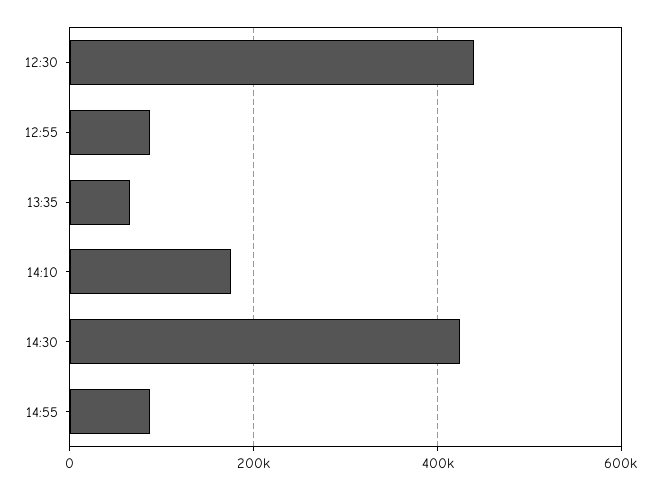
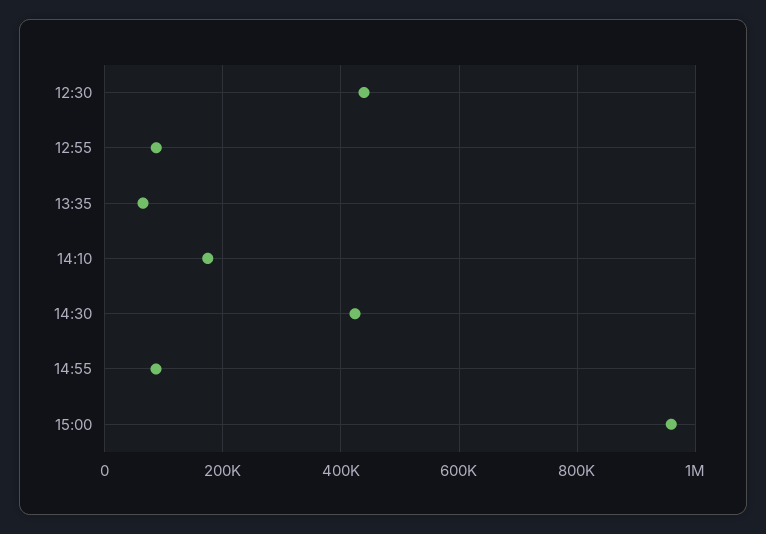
15:00: none -> 960000

